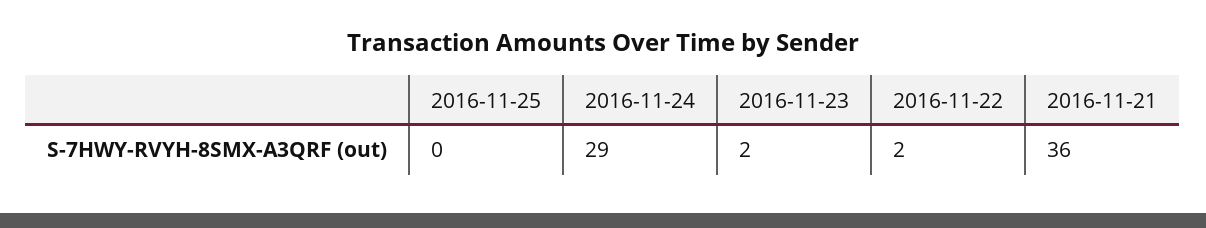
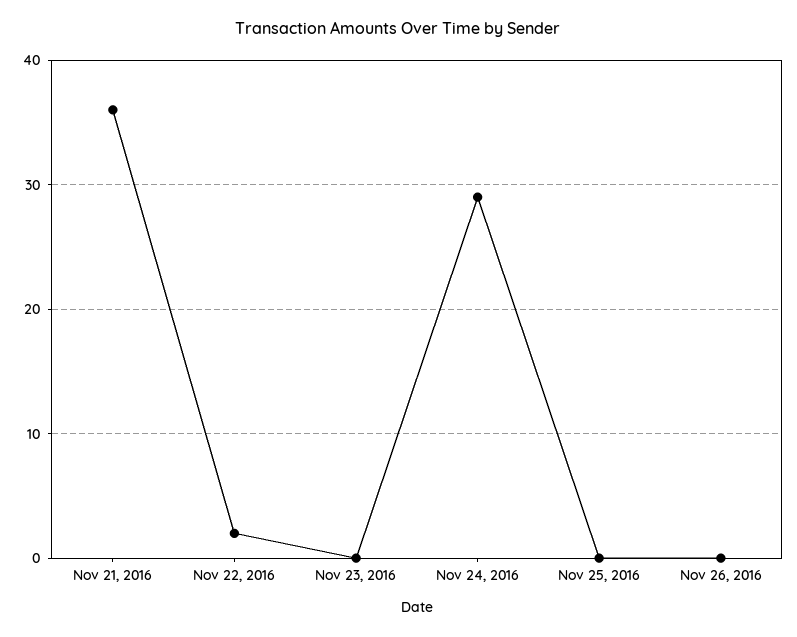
2016-11-23: 2 -> 0
Nov 26, 2016: none -> 0

